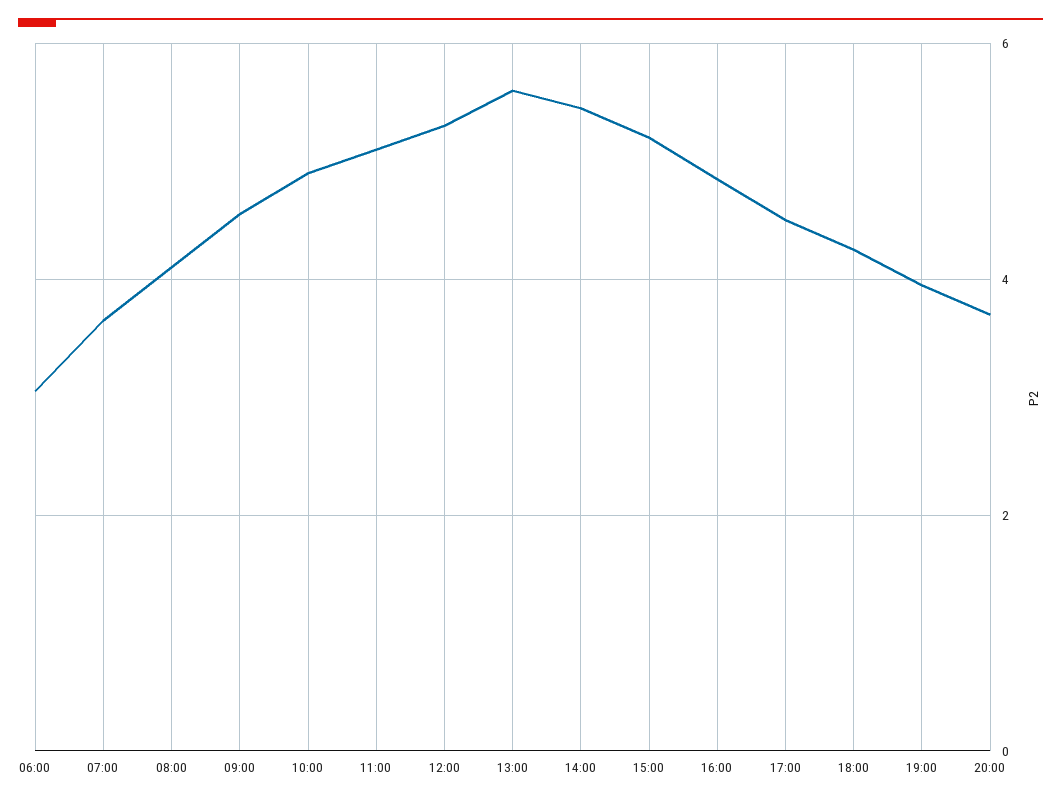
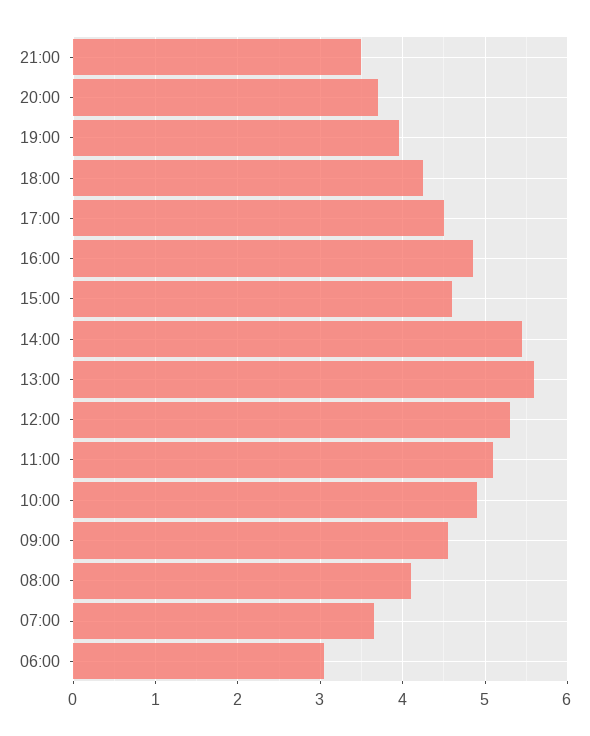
15:00: 5.2 -> 4.6
21:00: none -> 3.5

